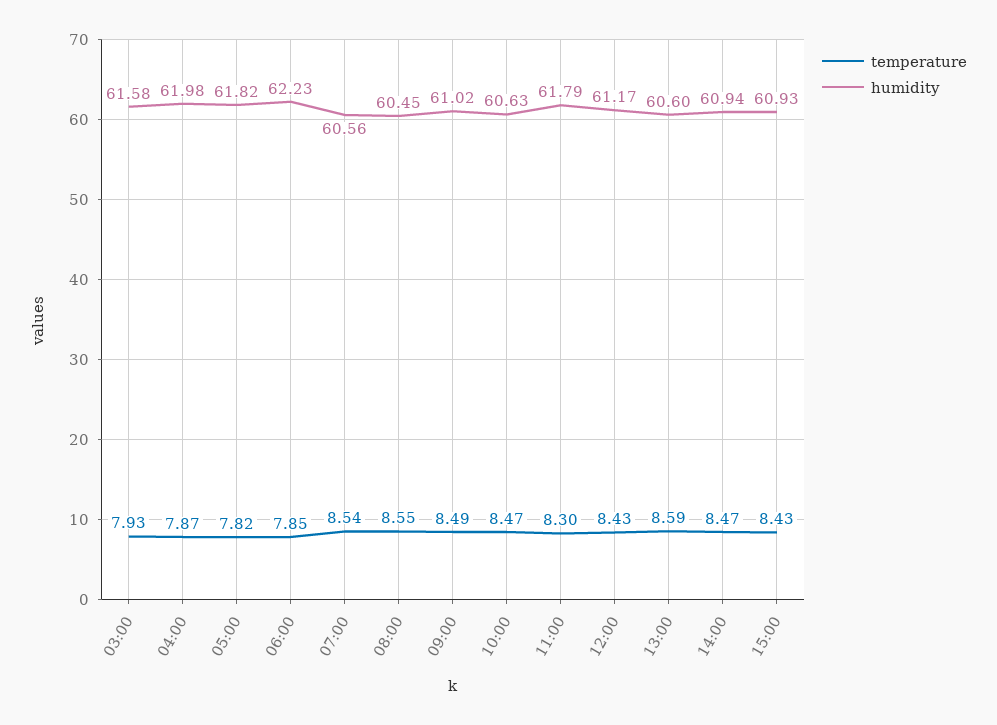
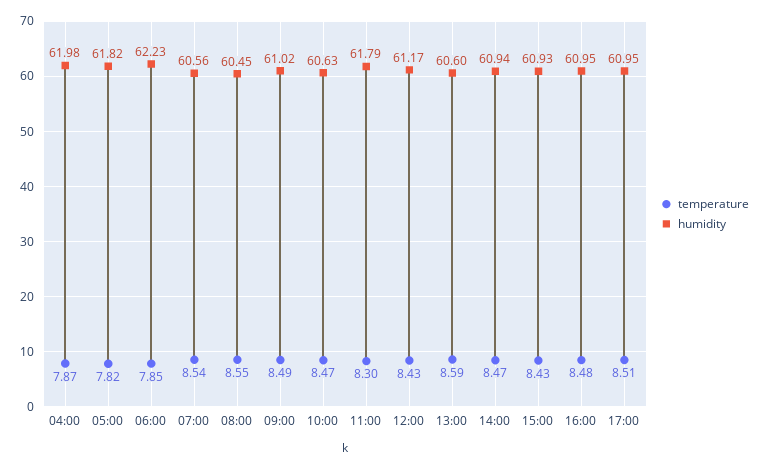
temperature, 03:00: 7.93 -> none
humidity, 03:00: 61.58 -> none
temperature, 16:00: none -> 8.48
humidity, 16:00: none -> 60.95
temperature, 17:00: none -> 8.51
humidity, 17:00: none -> 60.95

